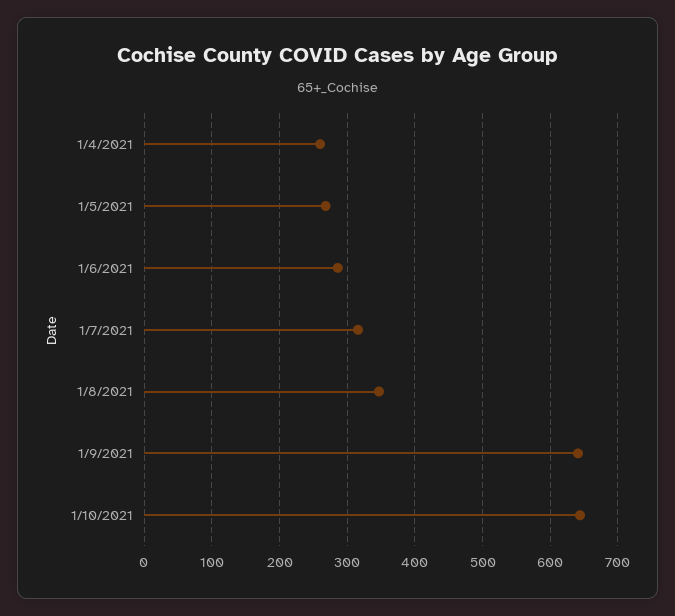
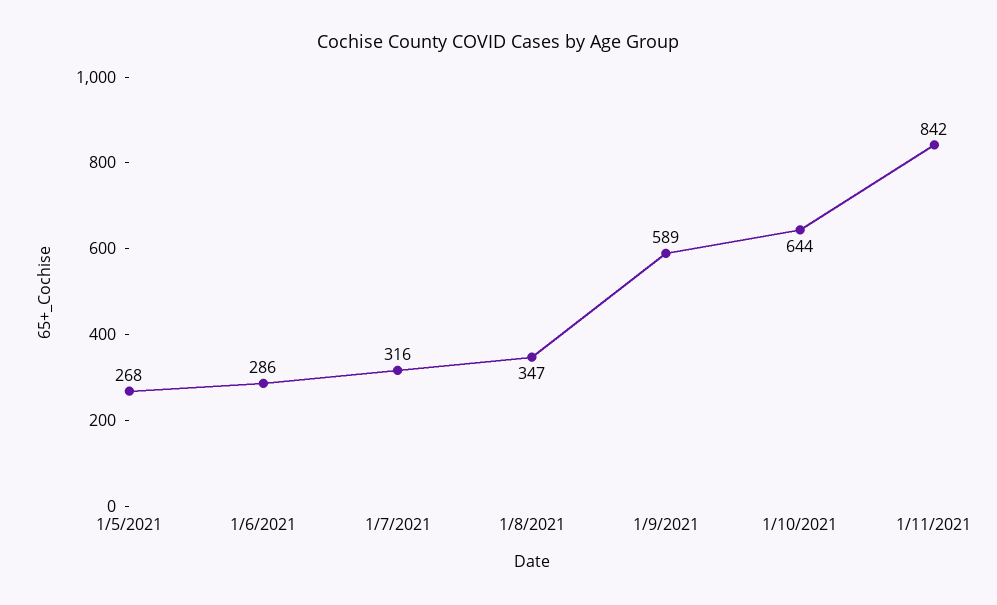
1/4/2021: 260 -> none
1/9/2021: 640 -> 589
1/11/2021: none -> 842

